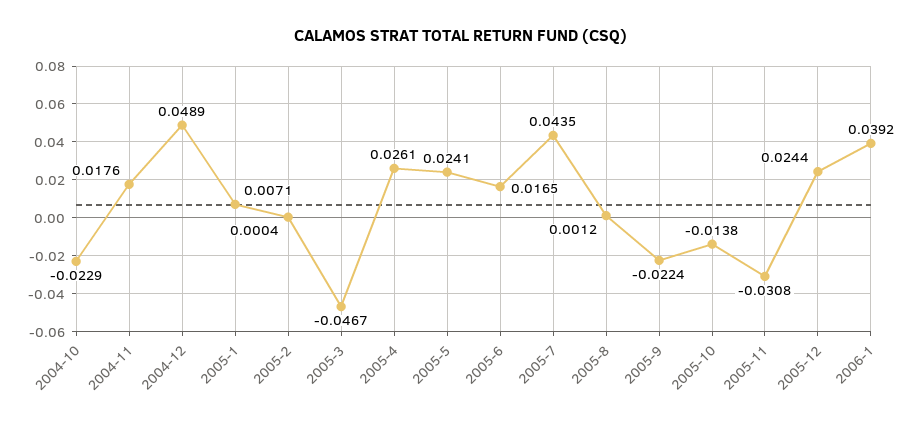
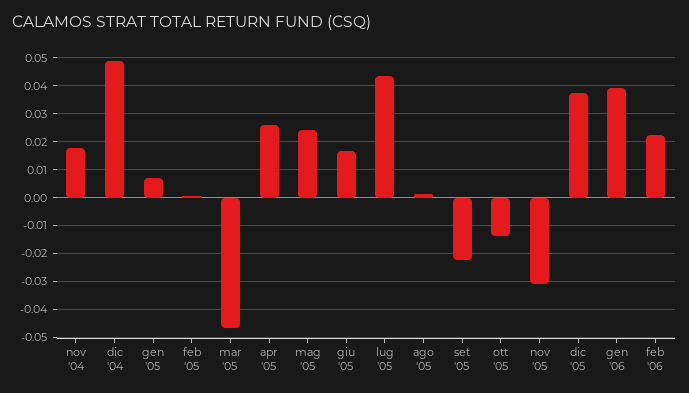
2004-10: -0.0229 -> none
2005-12: 0.0244 -> 0.0375
feb '06: none -> 0.0225

